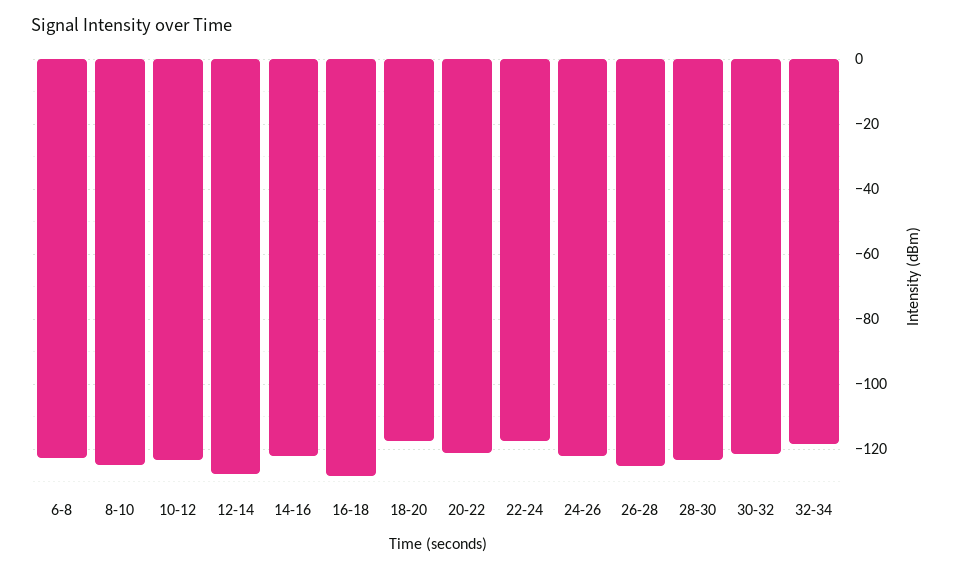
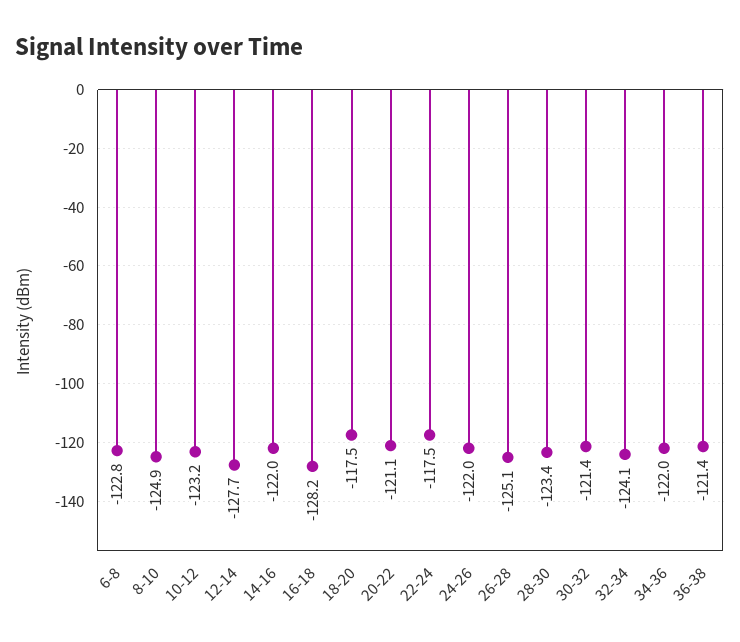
32-34: -118 -> -124.1
34-36: none -> -122
36-38: none -> -121.4

